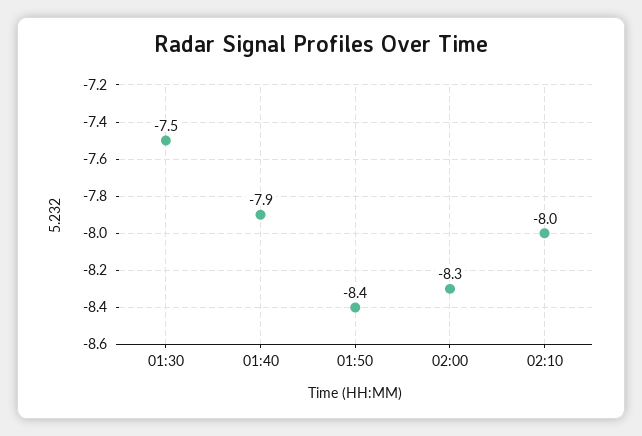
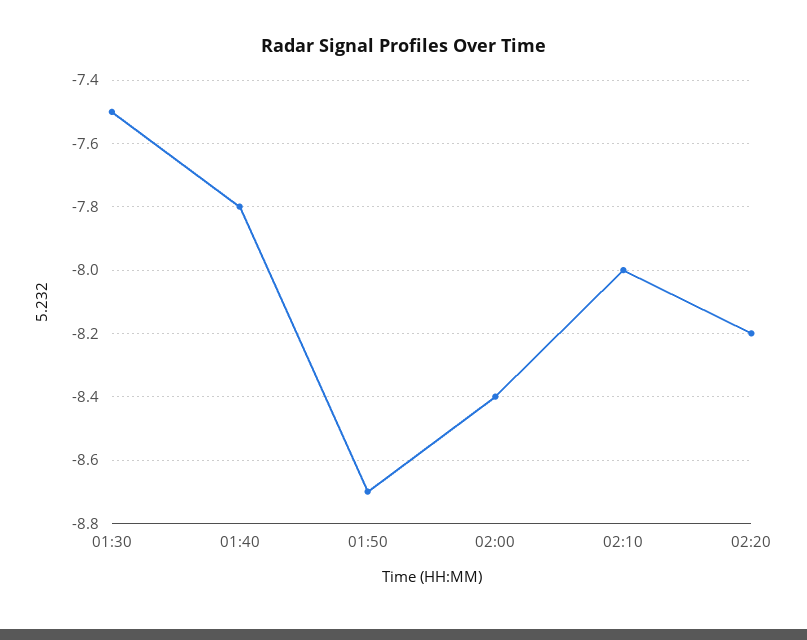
01:40: -7.9 -> -7.8
01:50: -8.4 -> -8.7
02:00: -8.3 -> -8.4
02:20: none -> -8.2

